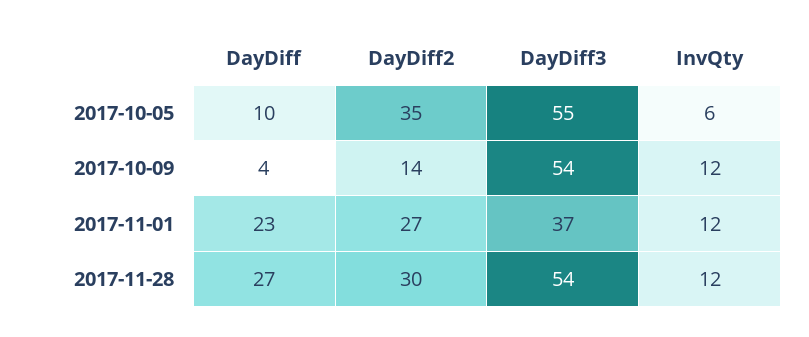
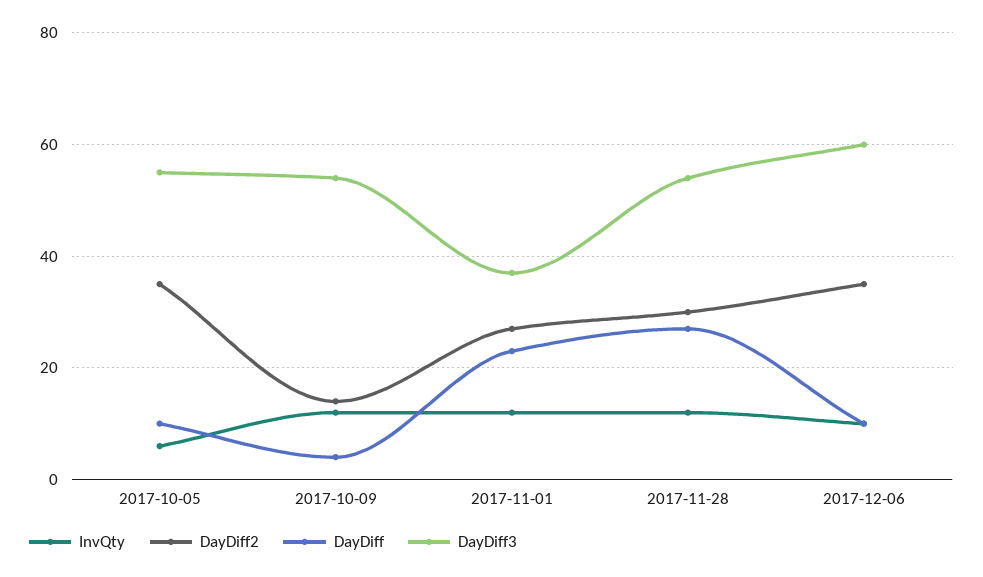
InvQty, 2017-12-06: none -> 10
DayDiff2, 2017-12-06: none -> 35
DayDiff, 2017-12-06: none -> 10
DayDiff3, 2017-12-06: none -> 60

